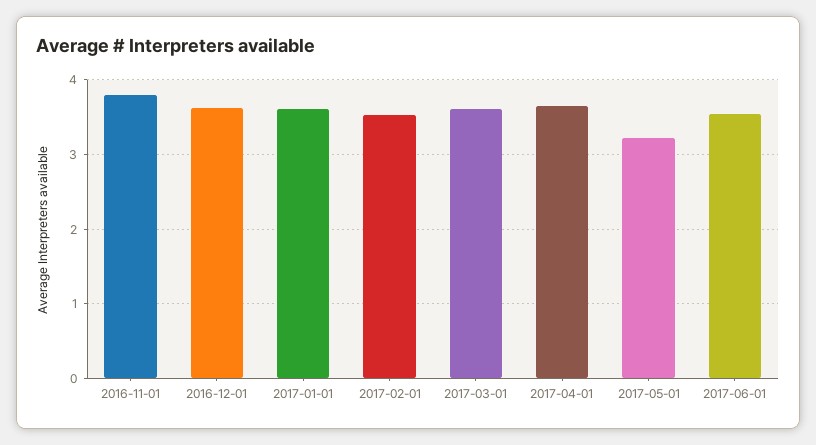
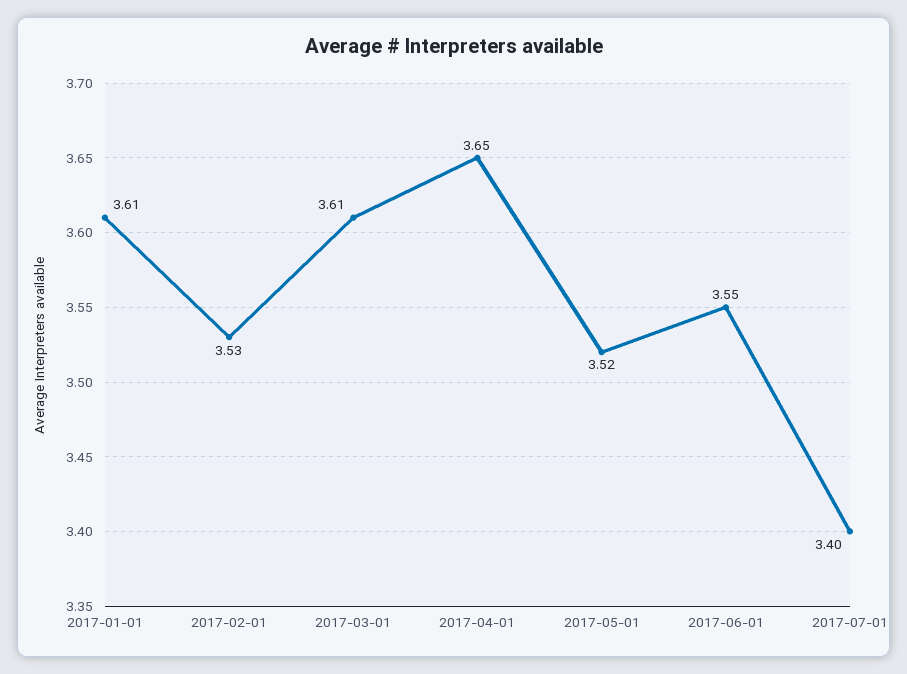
2016-11-01: 3.8 -> none
2016-12-01: 3.6 -> none
2017-05-01: 3.2 -> 3.52
2017-07-01: none -> 3.4

